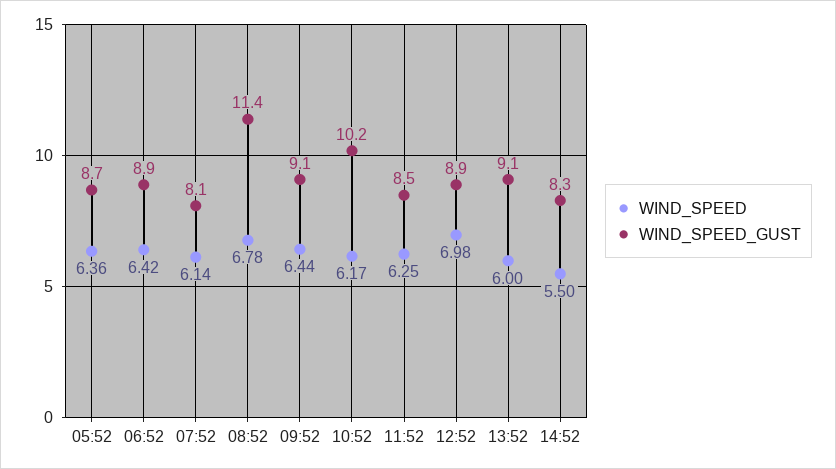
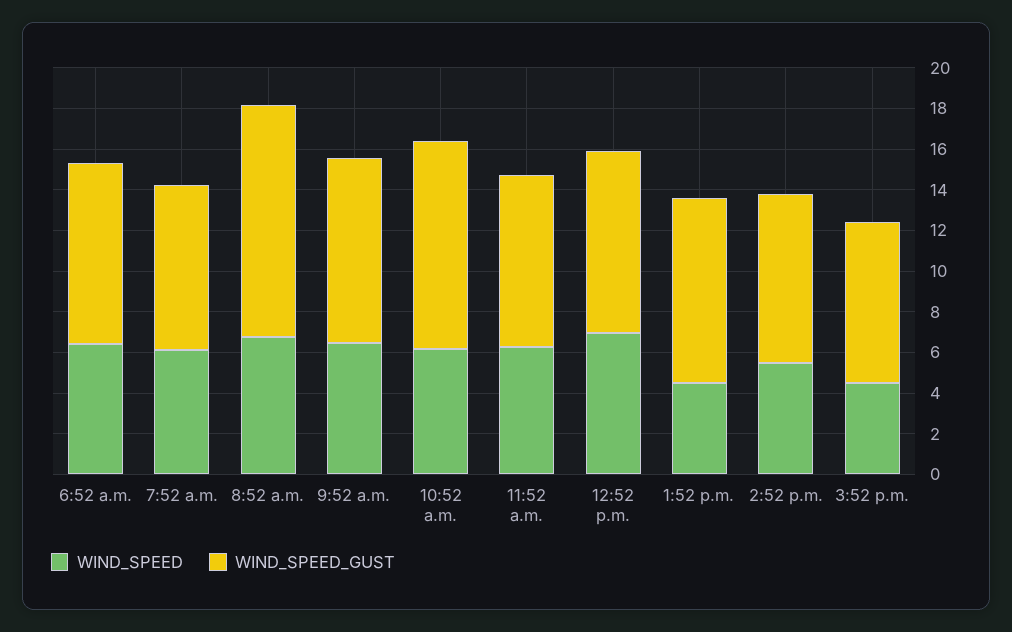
WIND_SPEED, 05:52: 6.36 -> none
WIND_SPEED_GUST, 05:52: 8.7 -> none
WIND_SPEED, 13:52: 6 -> 4.5
WIND_SPEED, 3:52 p.m.: none -> 4.5
WIND_SPEED_GUST, 3:52 p.m.: none -> 8

